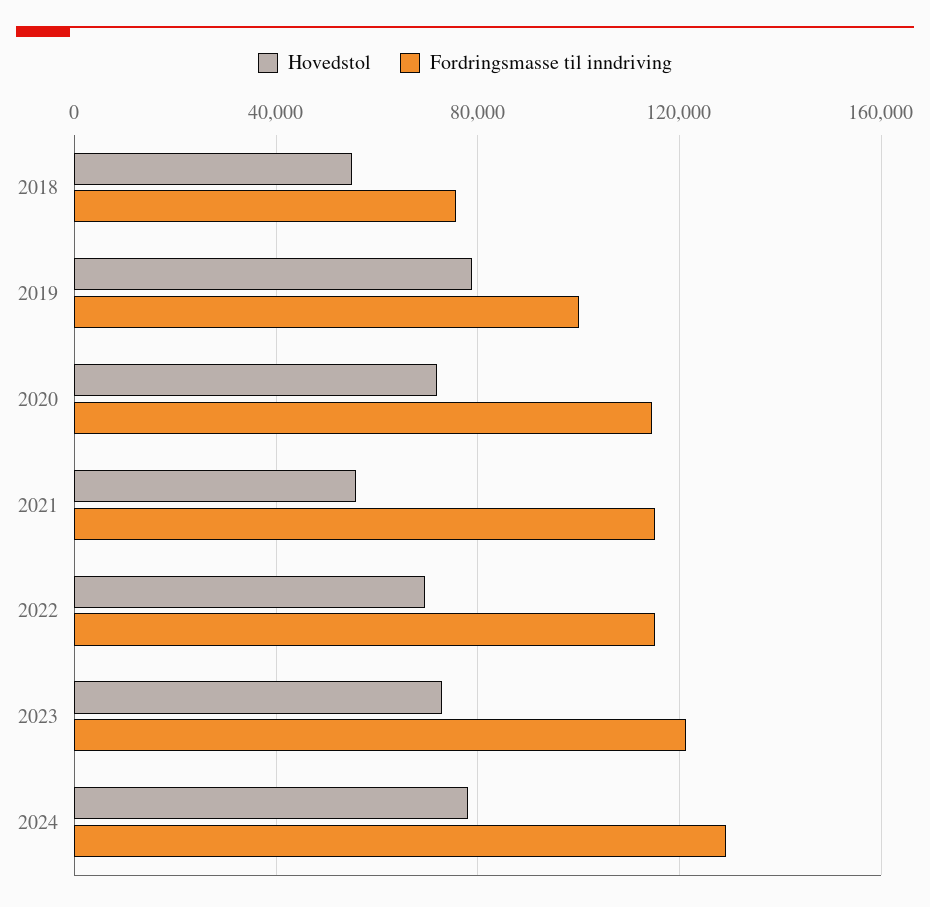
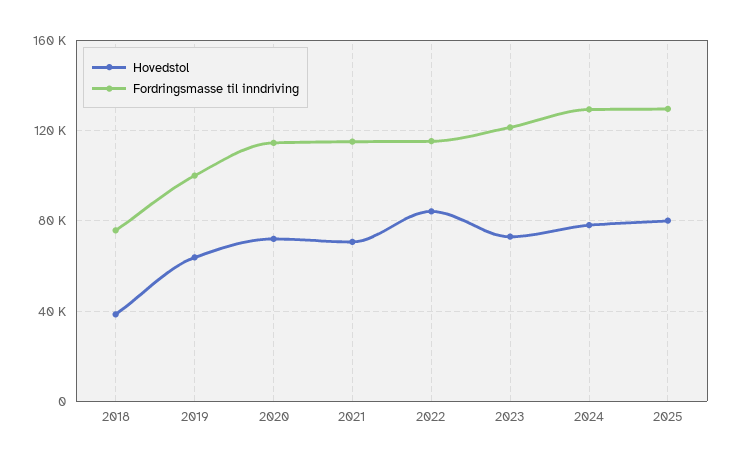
Hovedstol, 2018: 55000 -> 40000
Hovedstol, 2019: 80000 -> 65000
Hovedstol, 2021: 55000 -> 70000
Hovedstol, 2022: 70000 -> 85000
Hovedstol, 2025: none -> 80000
Fordringsmasse til inndriving, 2025: none -> 130000

